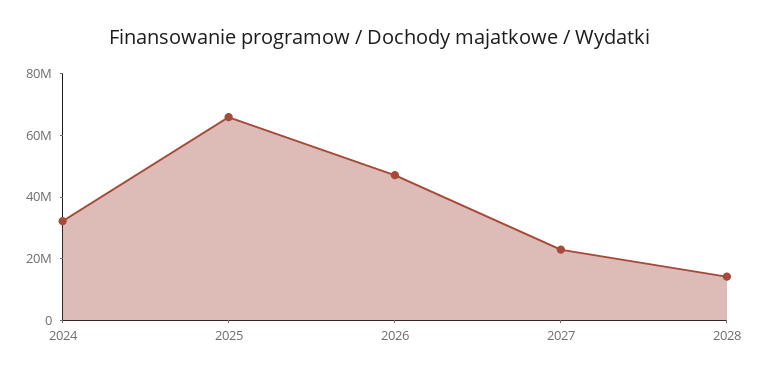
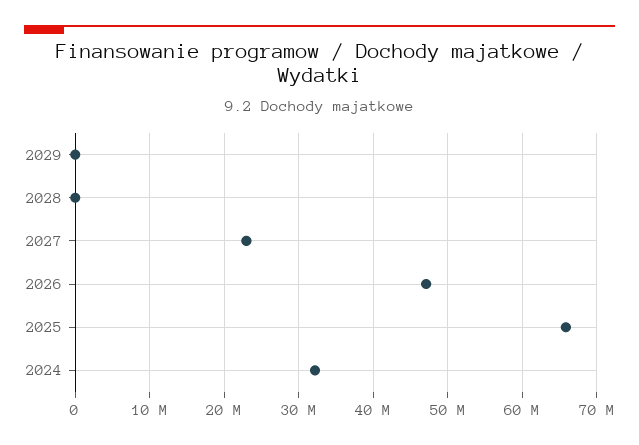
2028: 15000000 -> 0
2029: none -> 0

